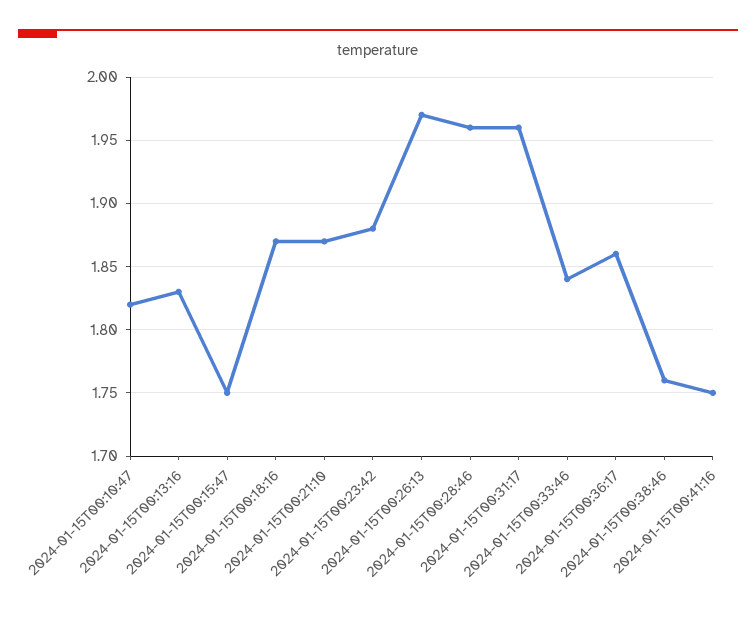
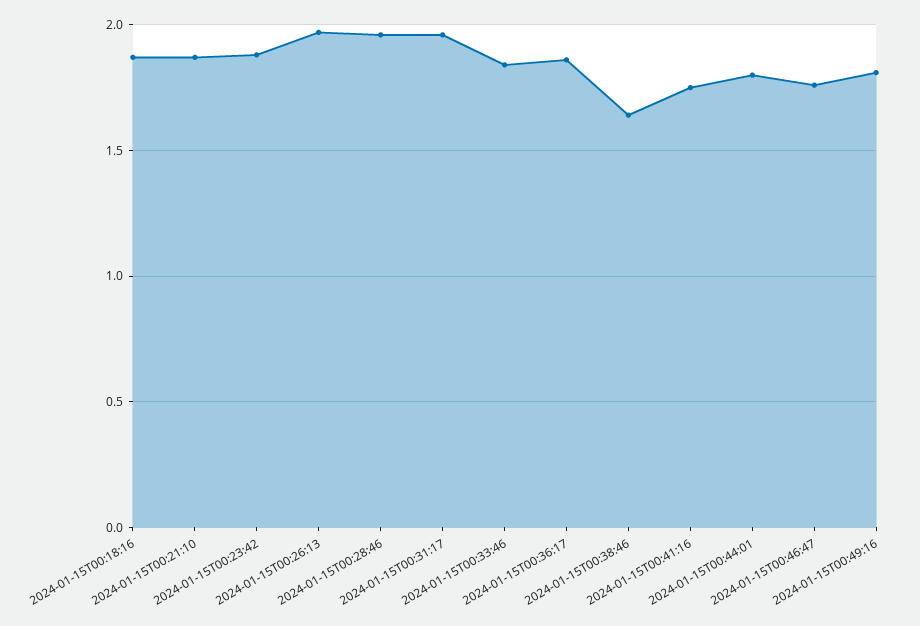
2024-01-15T00:10:47: 1.82 -> none
2024-01-15T00:13:16: 1.83 -> none
2024-01-15T00:15:47: 1.75 -> none
2024-01-15T00:38:46: 1.76 -> 1.65
2024-01-15T00:44:01: none -> 1.8
2024-01-15T00:46:47: none -> 1.75
2024-01-15T00:49:16: none -> 1.8

